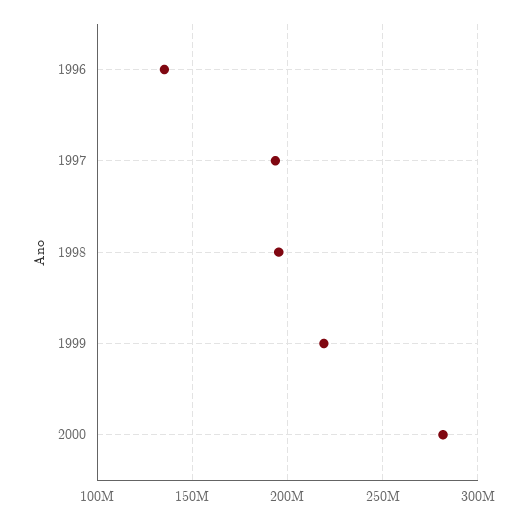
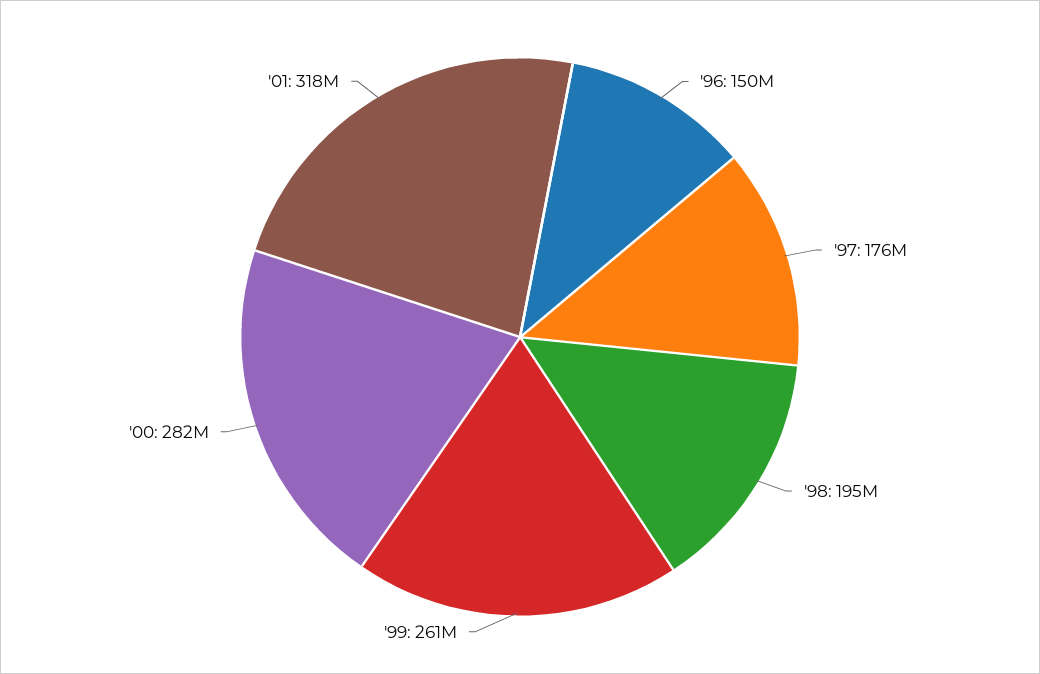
1996: 135000000 -> 150000000
1997: 195000000 -> 176000000
1999: 220000000 -> 261000000
'01: none -> 318000000

